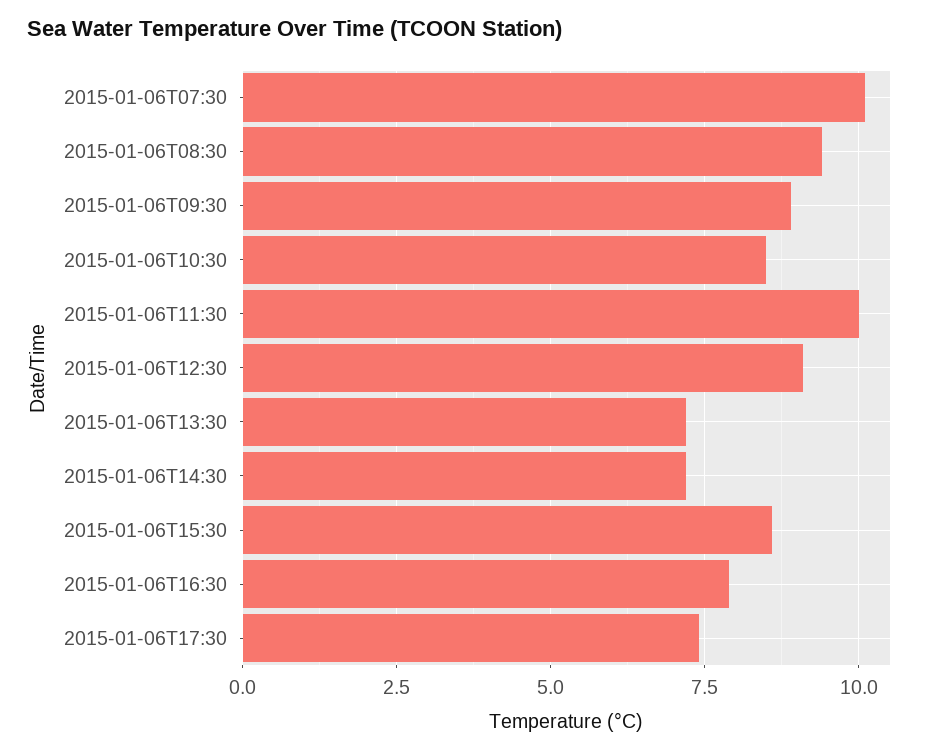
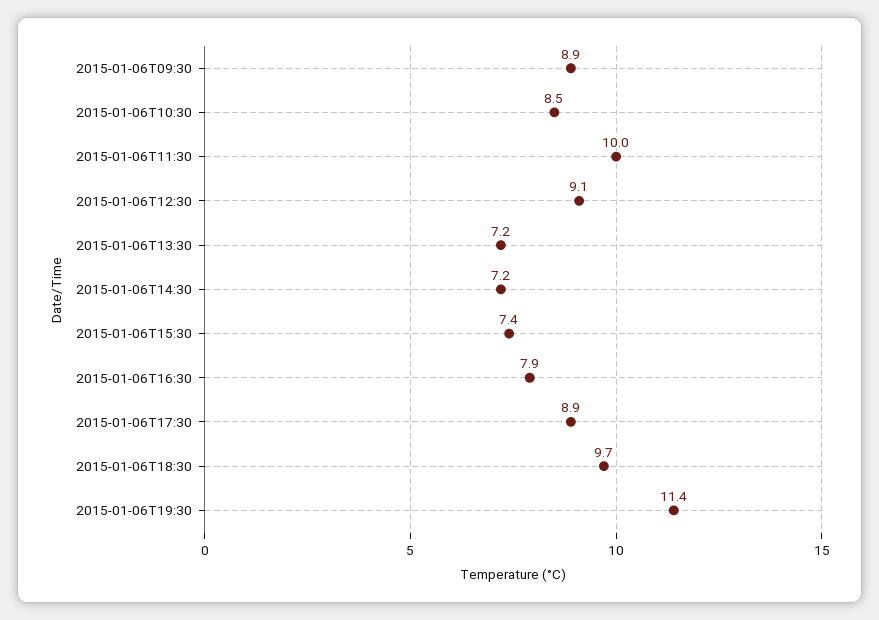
2015-01-06T07:30: 10 -> none
2015-01-06T08:30: 9.5 -> none
2015-01-06T15:30: 8.5 -> 7.4
2015-01-06T17:30: 7.5 -> 8.9
2015-01-06T18:30: none -> 9.7
2015-01-06T19:30: none -> 11.4

